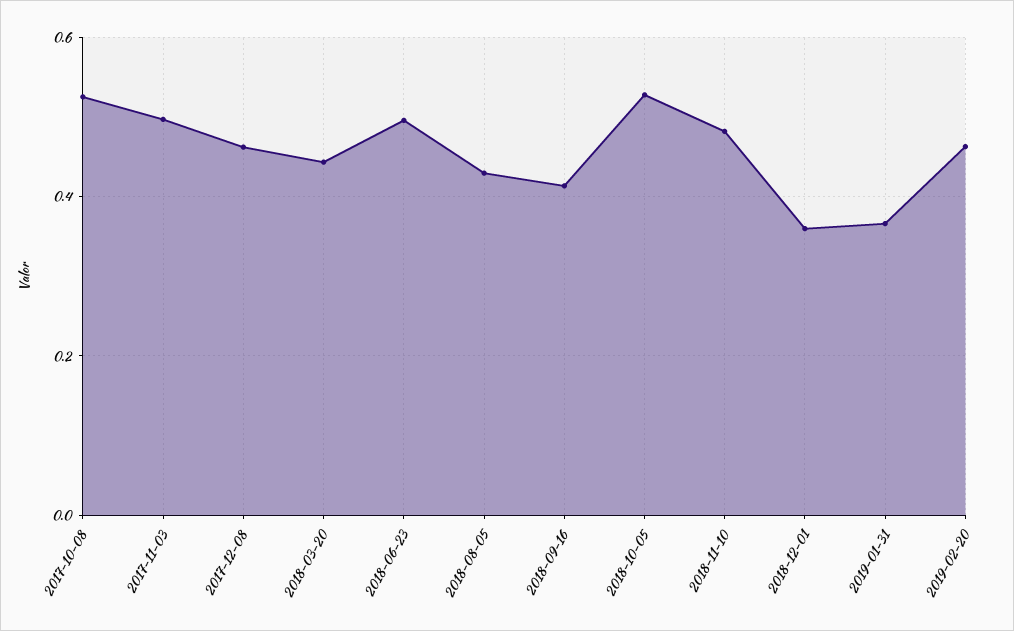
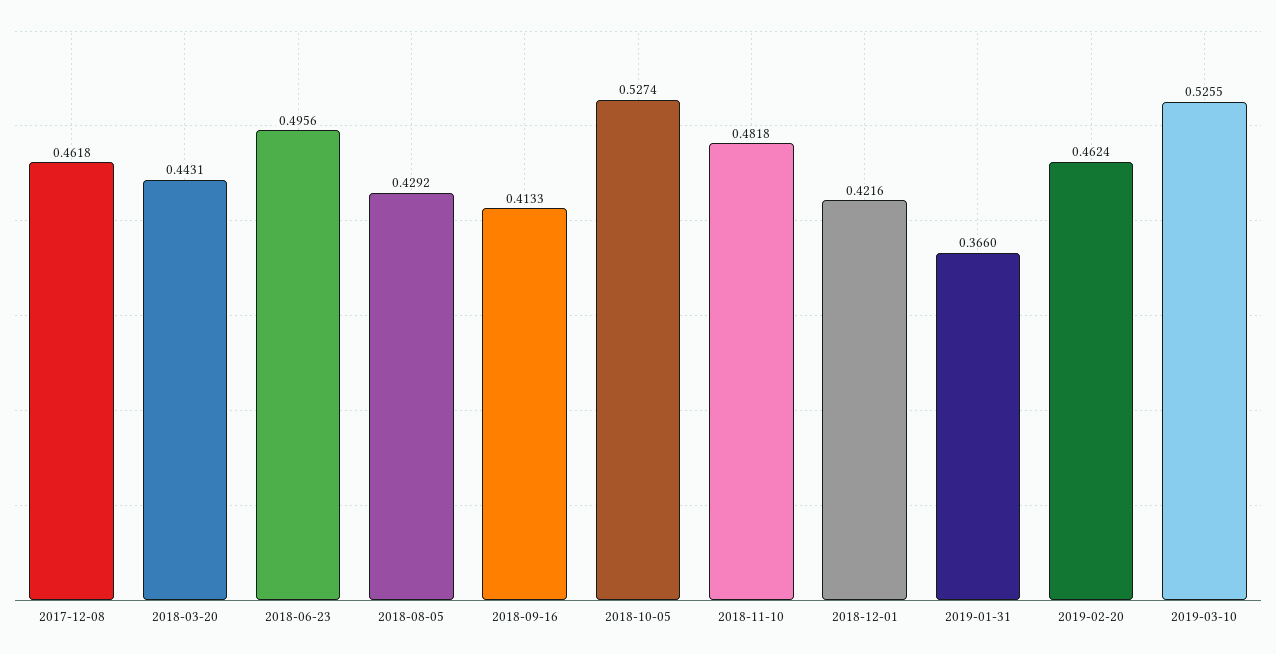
2017-10-08: 0.52 -> none
2017-11-03: 0.5 -> none
2018-12-01: 0.36 -> 0.4216
2019-03-10: none -> 0.5255

